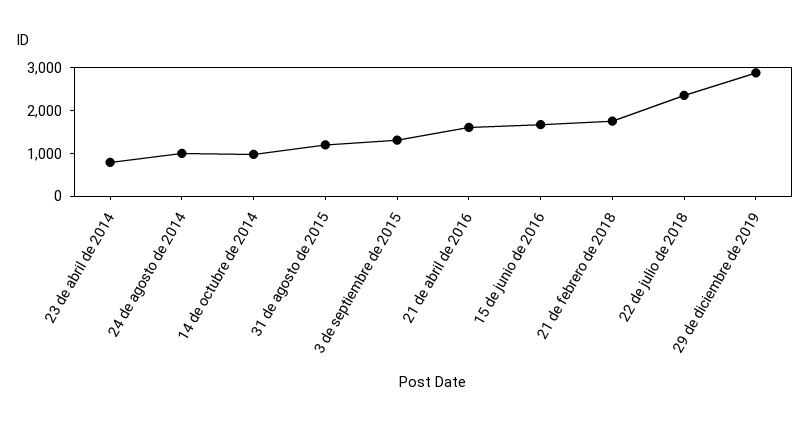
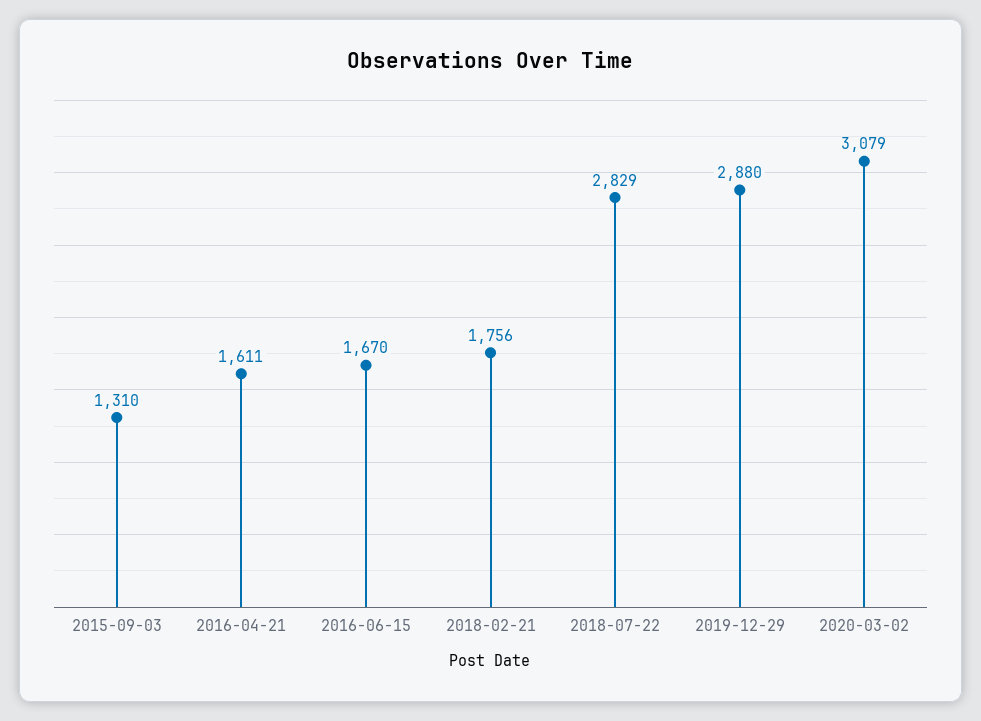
23 de abril de 2014: 800 -> none
24 de agosto de 2014: 1000 -> none
14 de octubre de 2014: 1000 -> none
31 de agosto de 2015: 1200 -> none
22 de julio de 2018: 2400 -> 2829
2020-03-02: none -> 3079

